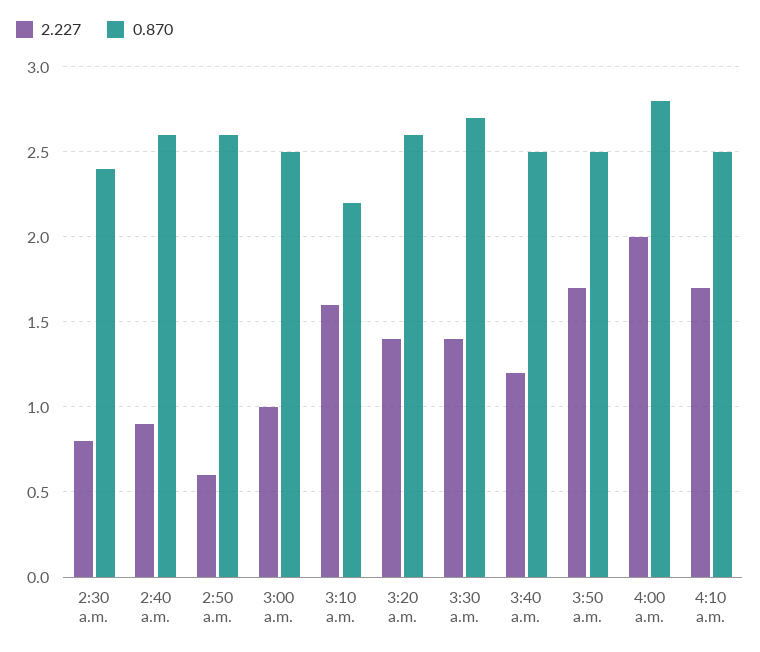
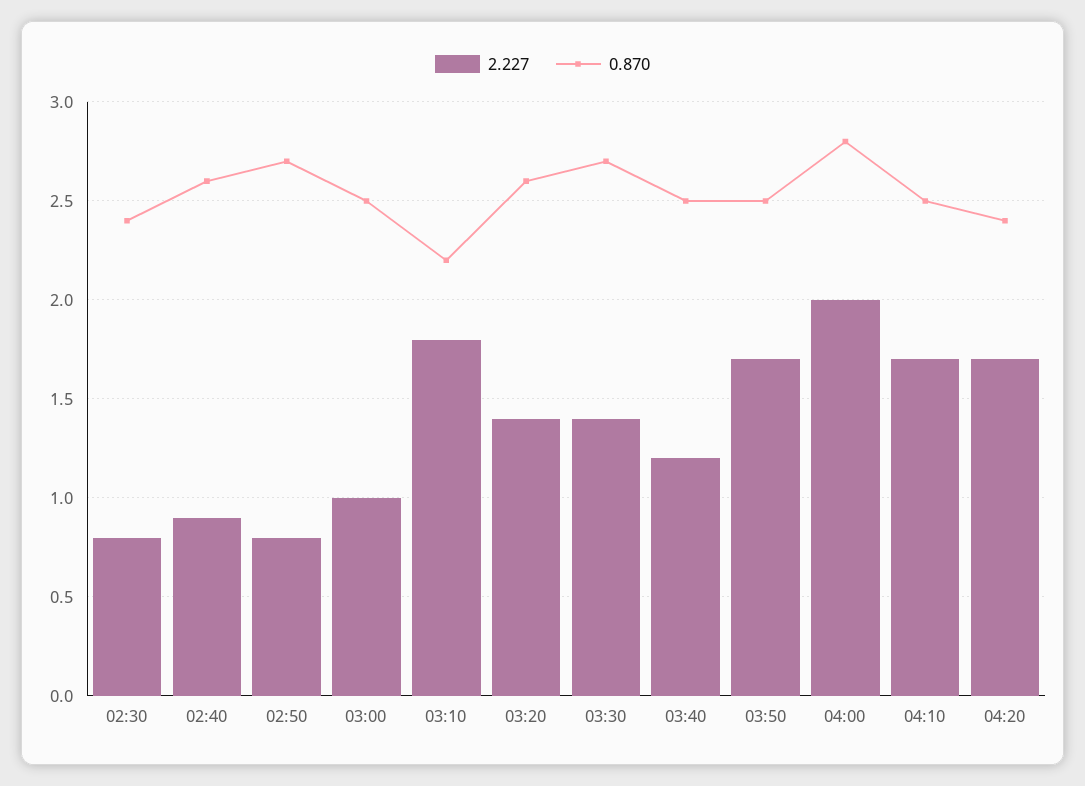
2.227, 2:50 a.m.: 0.6 -> 0.8
0.870, 2:50 a.m.: 2.6 -> 2.7
2.227, 3:10 a.m.: 1.6 -> 1.8
2.227, 04:20: none -> 1.7
0.870, 04:20: none -> 2.4

